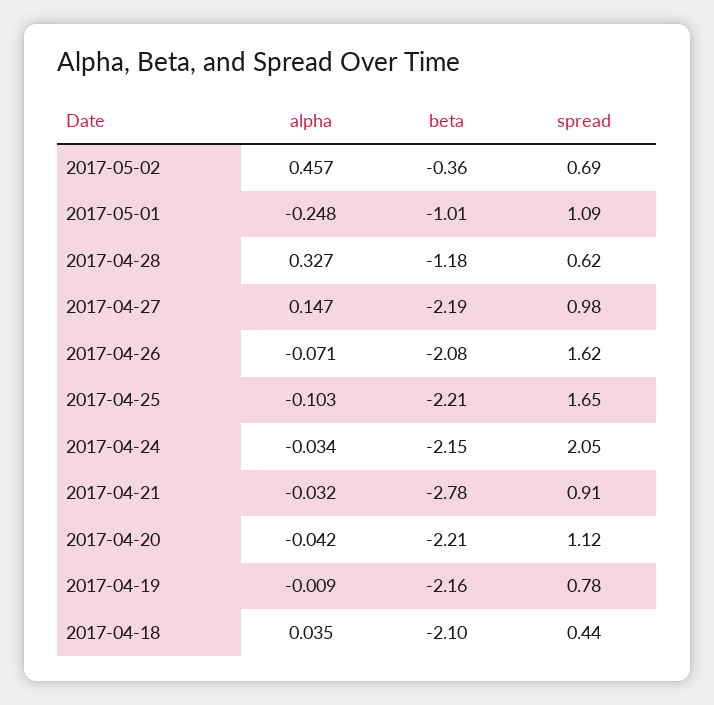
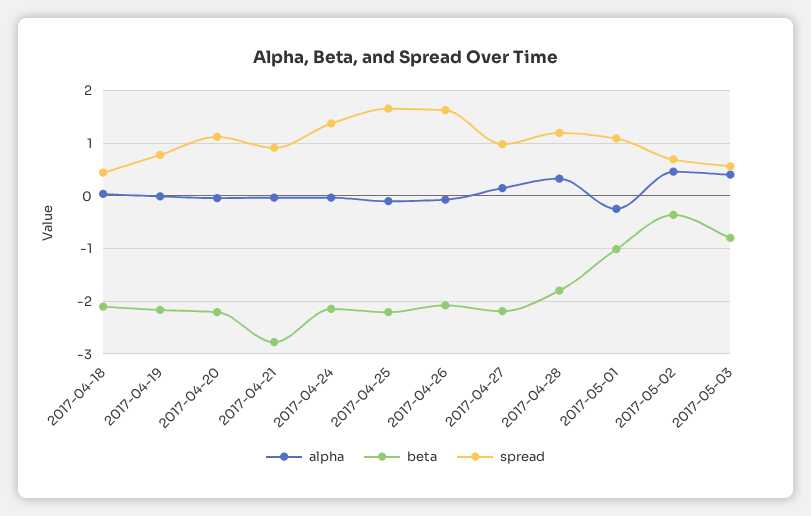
beta, 2017-04-28: -1.18 -> -1.8
spread, 2017-04-28: 0.62 -> 1.2
spread, 2017-04-24: 2.05 -> 1.4
alpha, 2017-05-03: none -> 0.4
beta, 2017-05-03: none -> -0.8
spread, 2017-05-03: none -> 0.6

